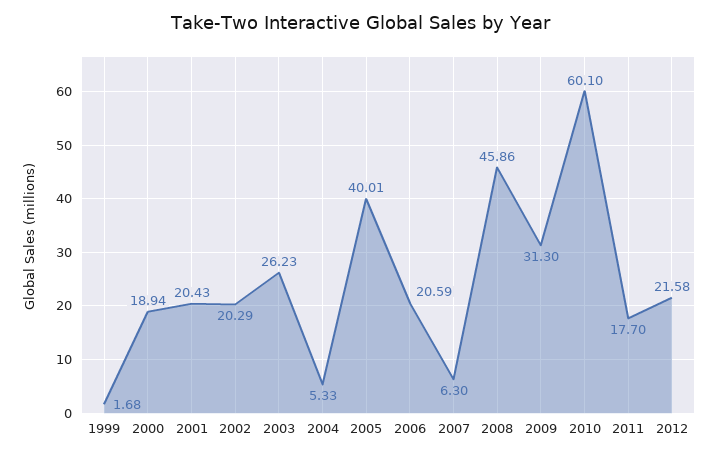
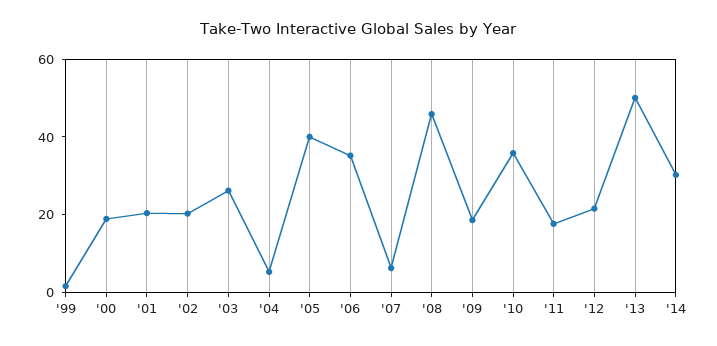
2006: 20.59 -> 35
2009: 31.3 -> 20
2010: 60.1 -> 35
'13: none -> 50
'14: none -> 30

